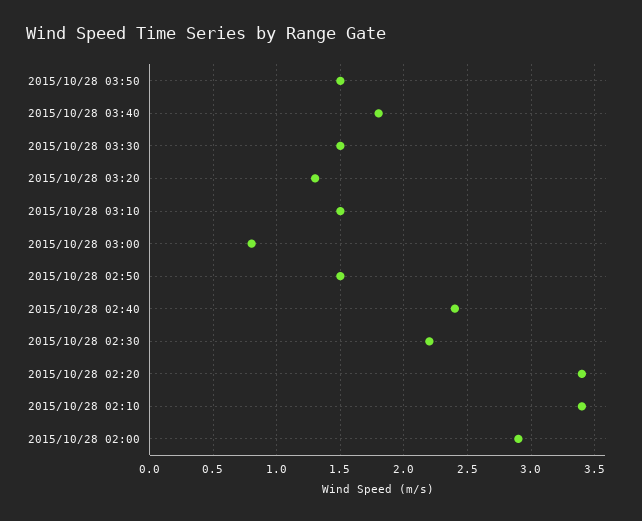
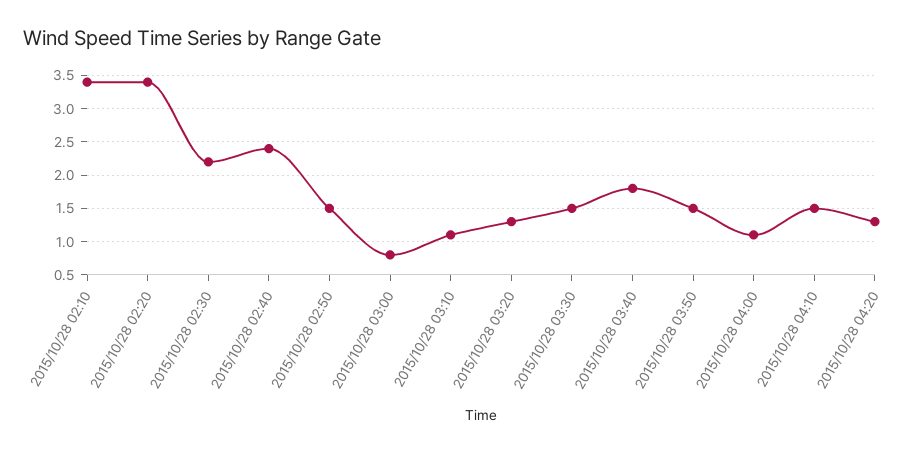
2015/10/28 03:10: 1.5 -> 1.1
2015/10/28 02:00: 2.9 -> none
2015/10/28 04:00: none -> 1.1
2015/10/28 04:10: none -> 1.5
2015/10/28 04:20: none -> 1.3

